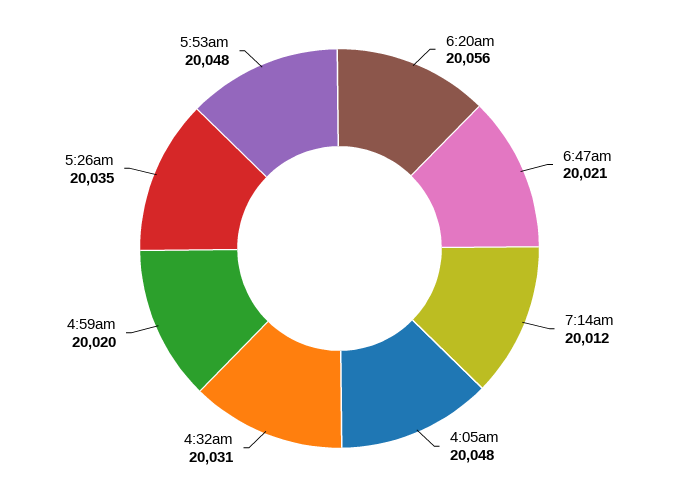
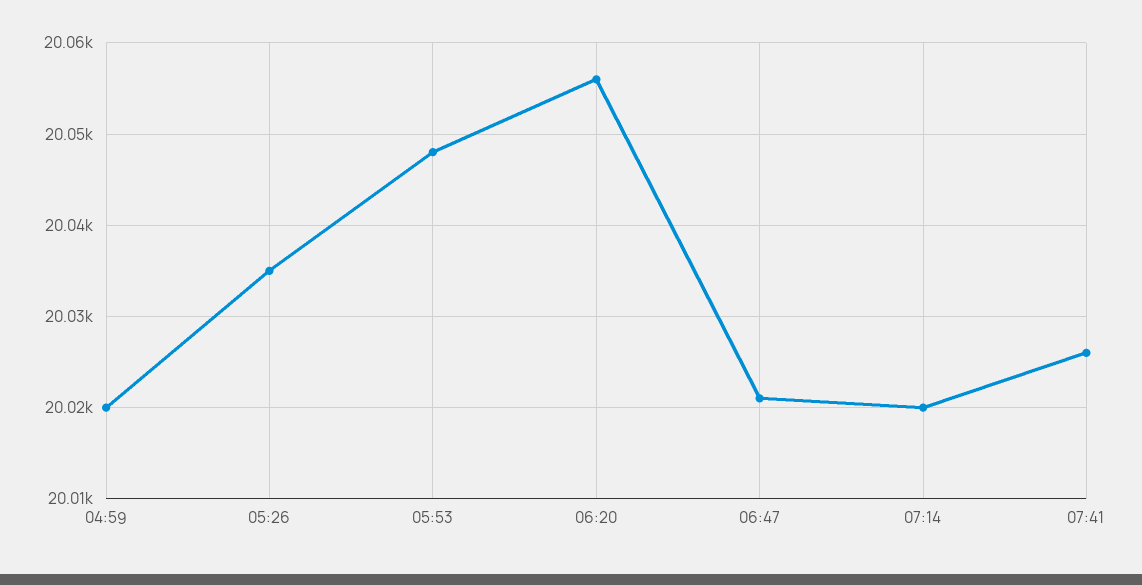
7:14am: 20012 -> 20020
4:05am: 20048 -> none
4:32am: 20031 -> none
07:41: none -> 20026

